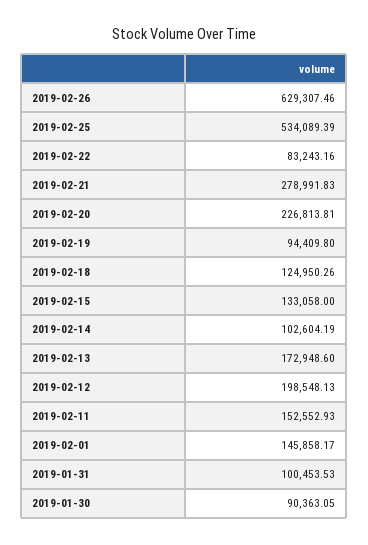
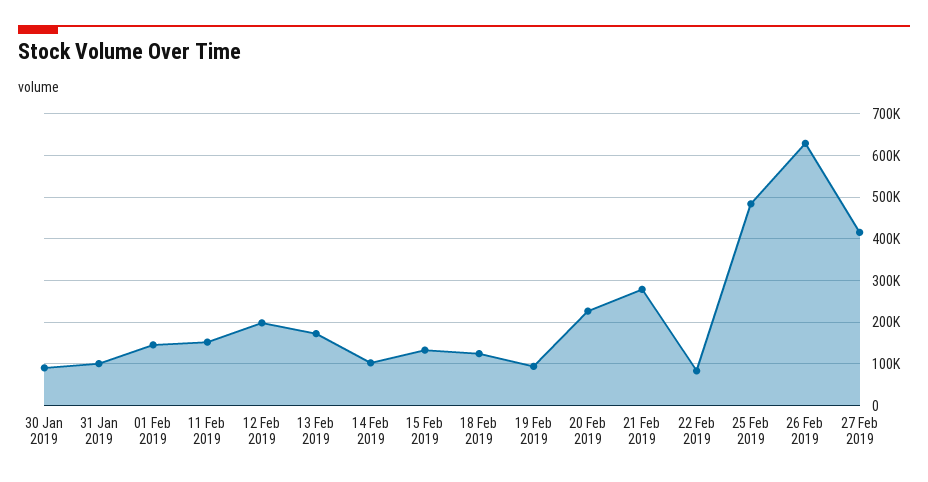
2019-02-25: 534089.39 -> 480000
27 Feb 2019: none -> 420000

